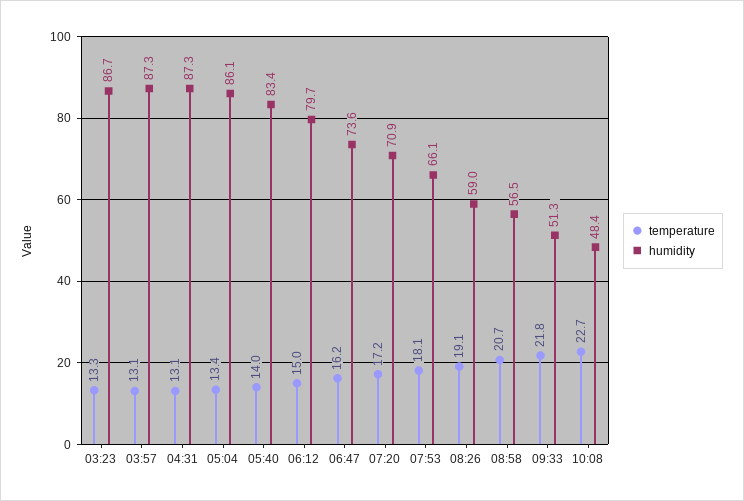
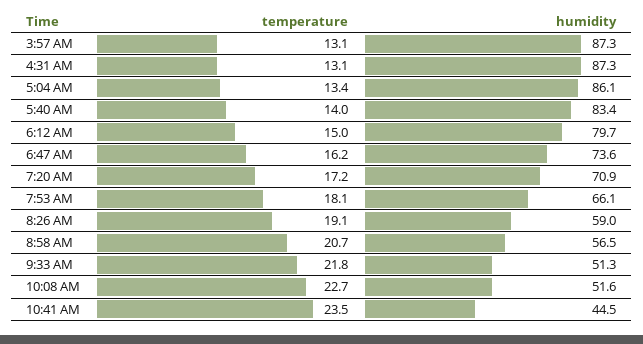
temperature, 03:23: 13.3 -> none
humidity, 03:23: 86.7 -> none
humidity, 10:08: 48.4 -> 51.6
temperature, 10:41 AM: none -> 23.5
humidity, 10:41 AM: none -> 44.5

